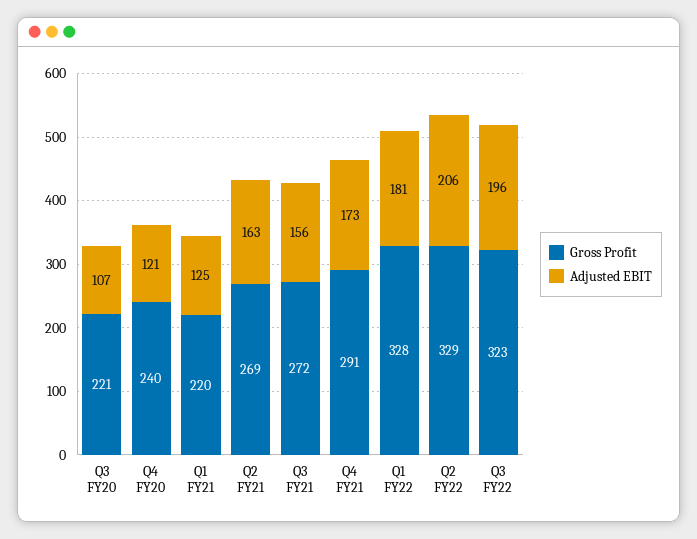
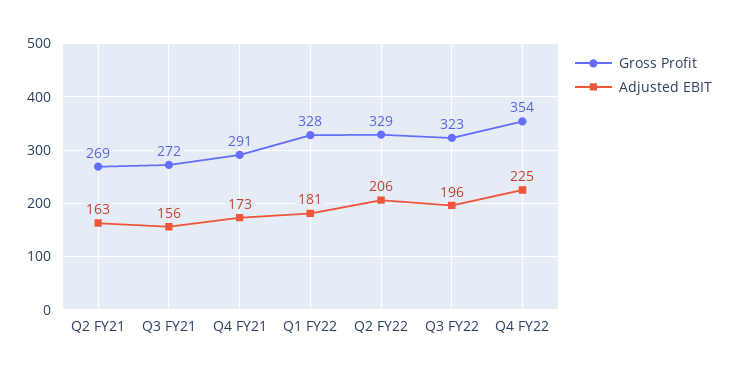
Gross Profit, Q3 FY20: 221 -> none
Adjusted EBIT, Q3 FY20: 107 -> none
Gross Profit, Q4 FY20: 240 -> none
Adjusted EBIT, Q4 FY20: 121 -> none
Gross Profit, Q1 FY21: 220 -> none
Adjusted EBIT, Q1 FY21: 125 -> none
Gross Profit, Q4 FY22: none -> 354
Adjusted EBIT, Q4 FY22: none -> 225

